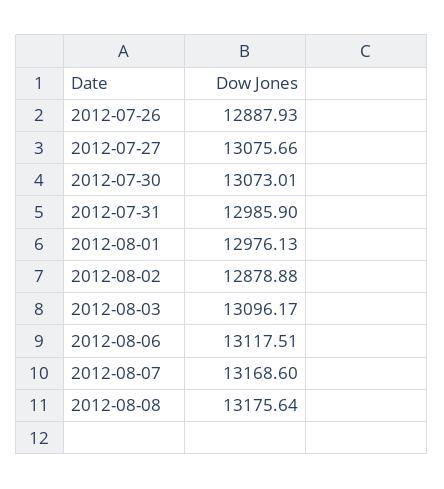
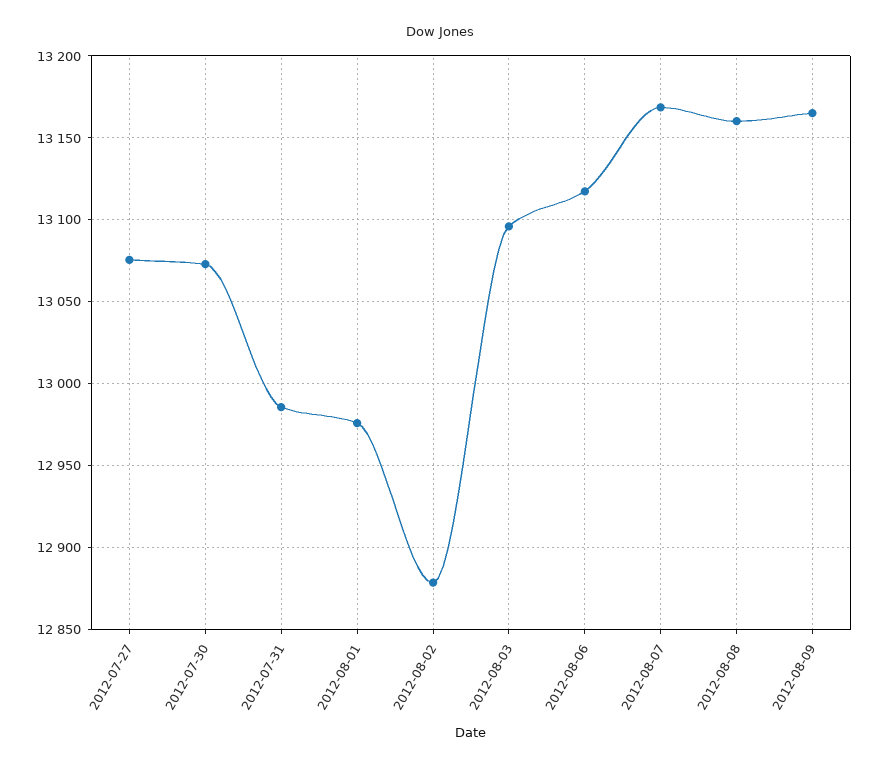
2012-07-26: 12887.93 -> none
2012-08-08: 13175.64 -> 13160
2012-08-09: none -> 13165

